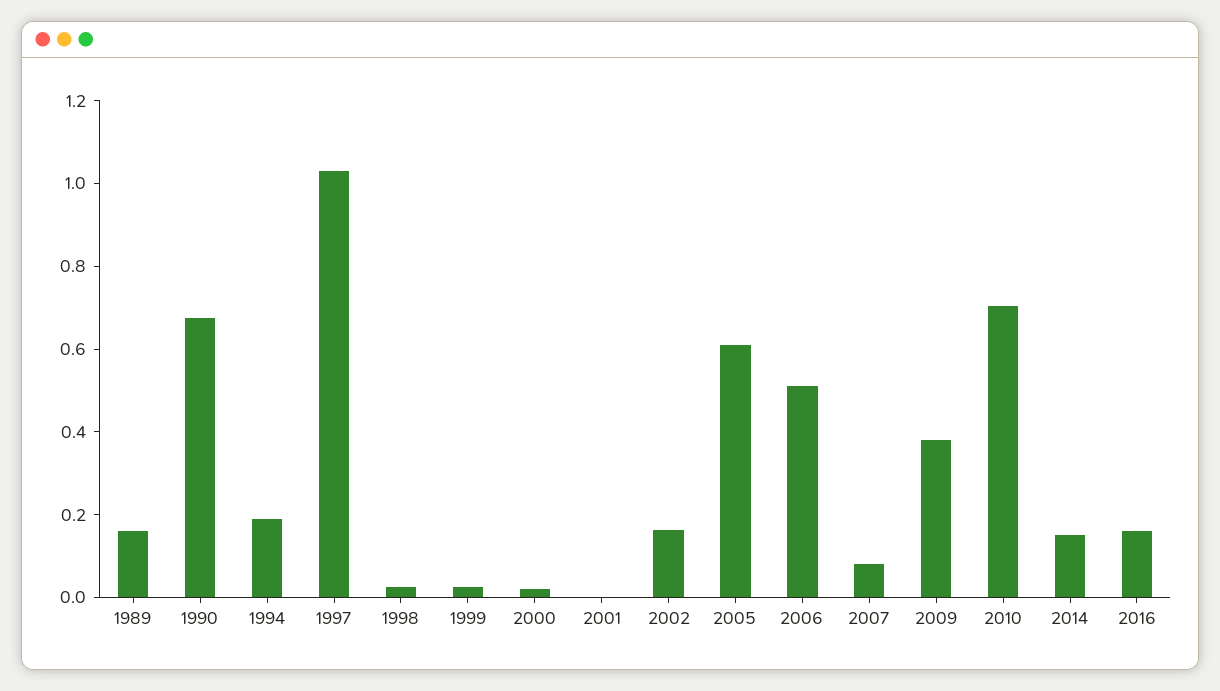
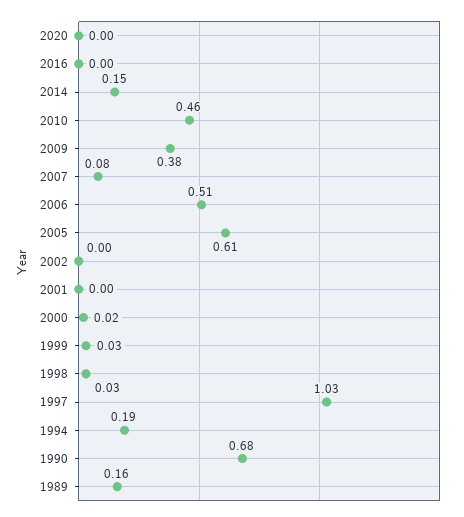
2002: 0.15 -> 0
2010: 0.7 -> 0.46
2016: 0.15 -> 0
2020: none -> 0

